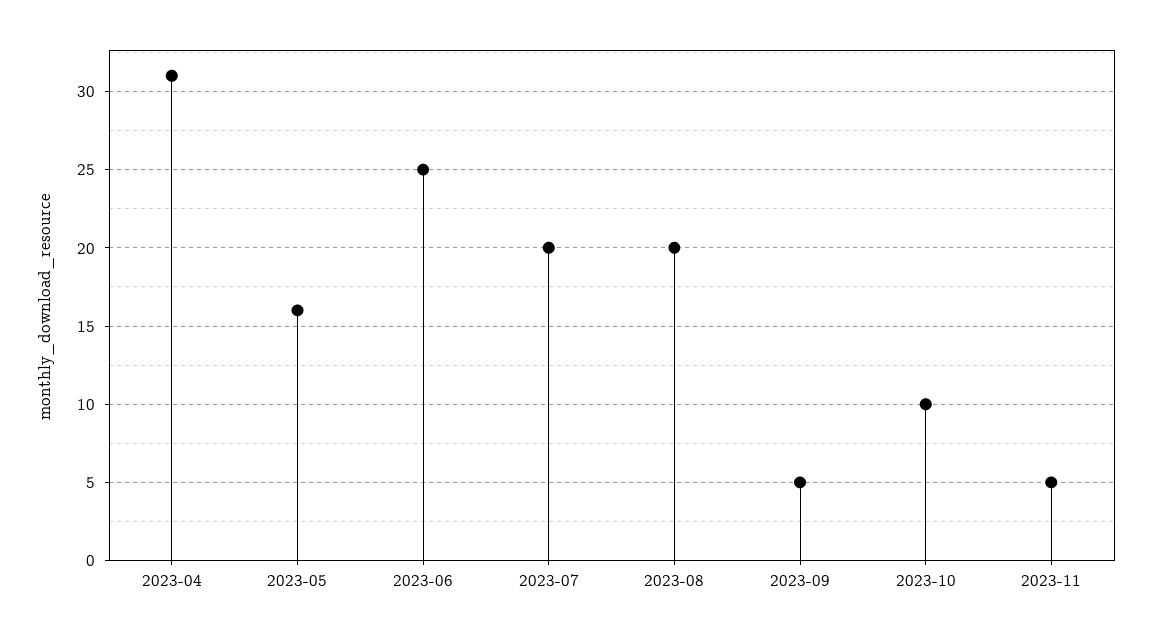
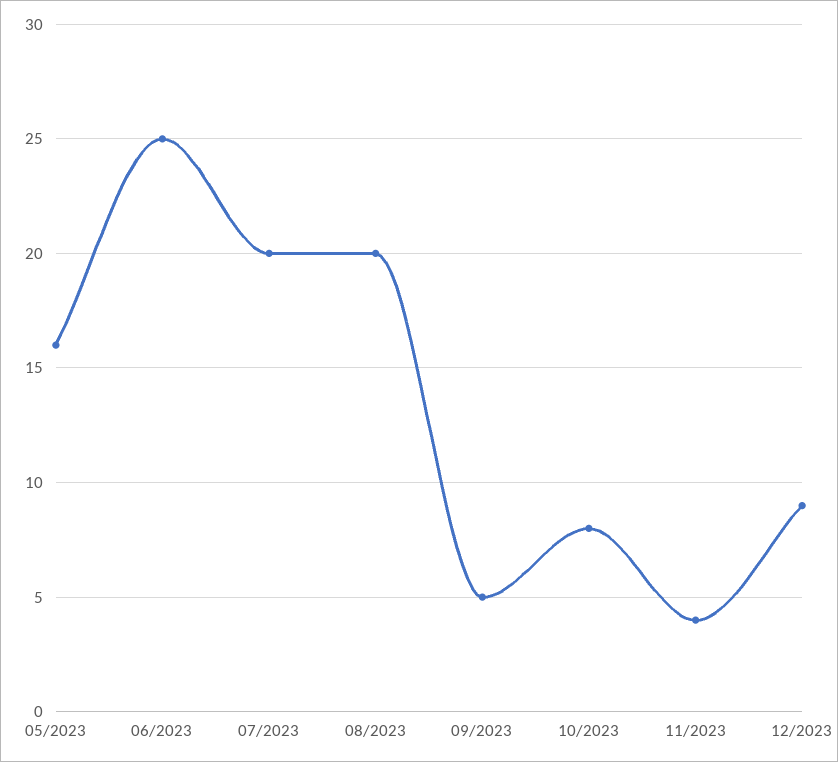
2023-04: 31 -> none
2023-10: 10 -> 8
2023-11: 5 -> 4
12/2023: none -> 9

